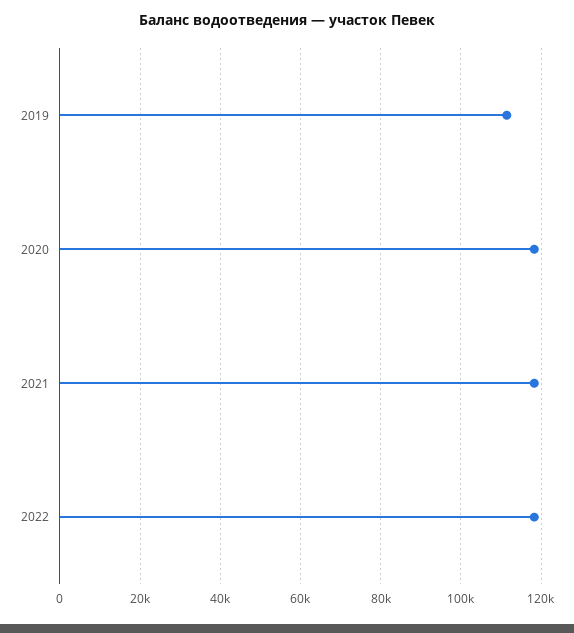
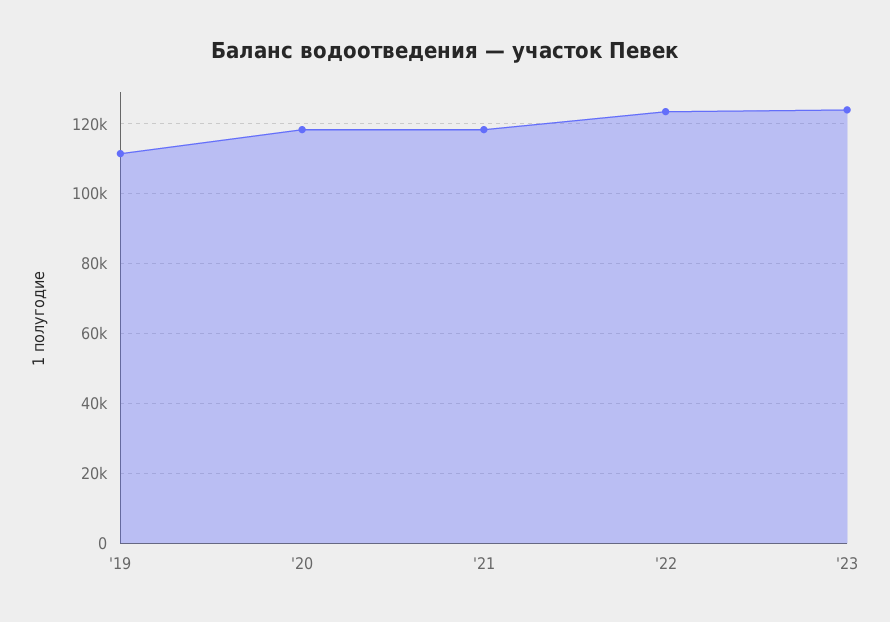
2022: 118000 -> 124000
'23: none -> 124000

